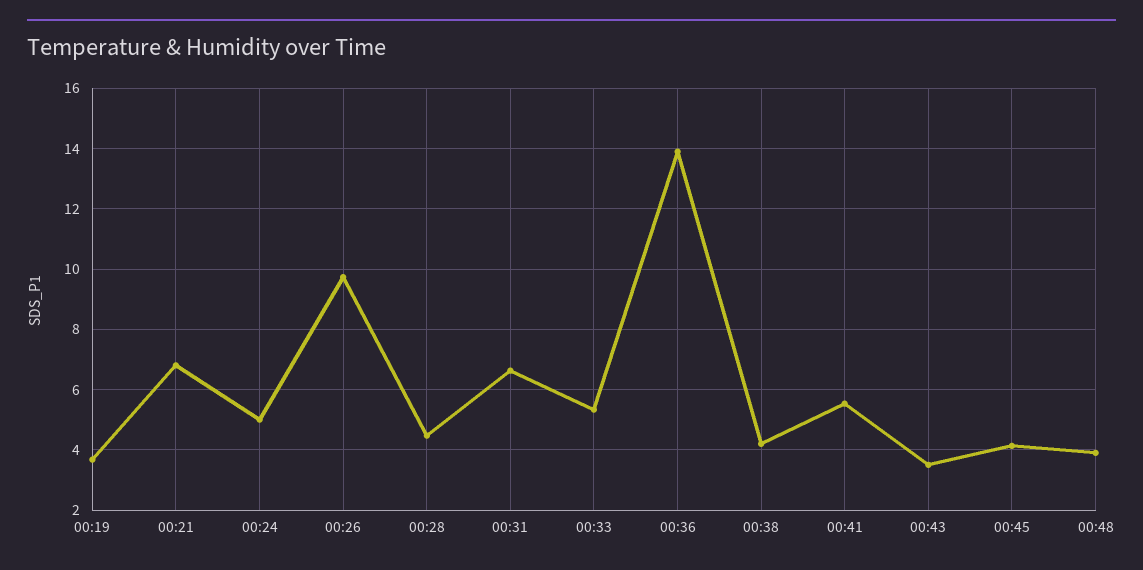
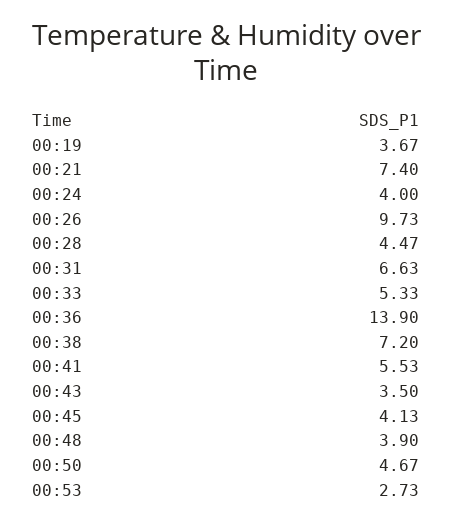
00:21: 6.8 -> 7.4
00:24: 5 -> 4
00:38: 4.2 -> 7.2
00:50: none -> 4.67
00:53: none -> 2.73

